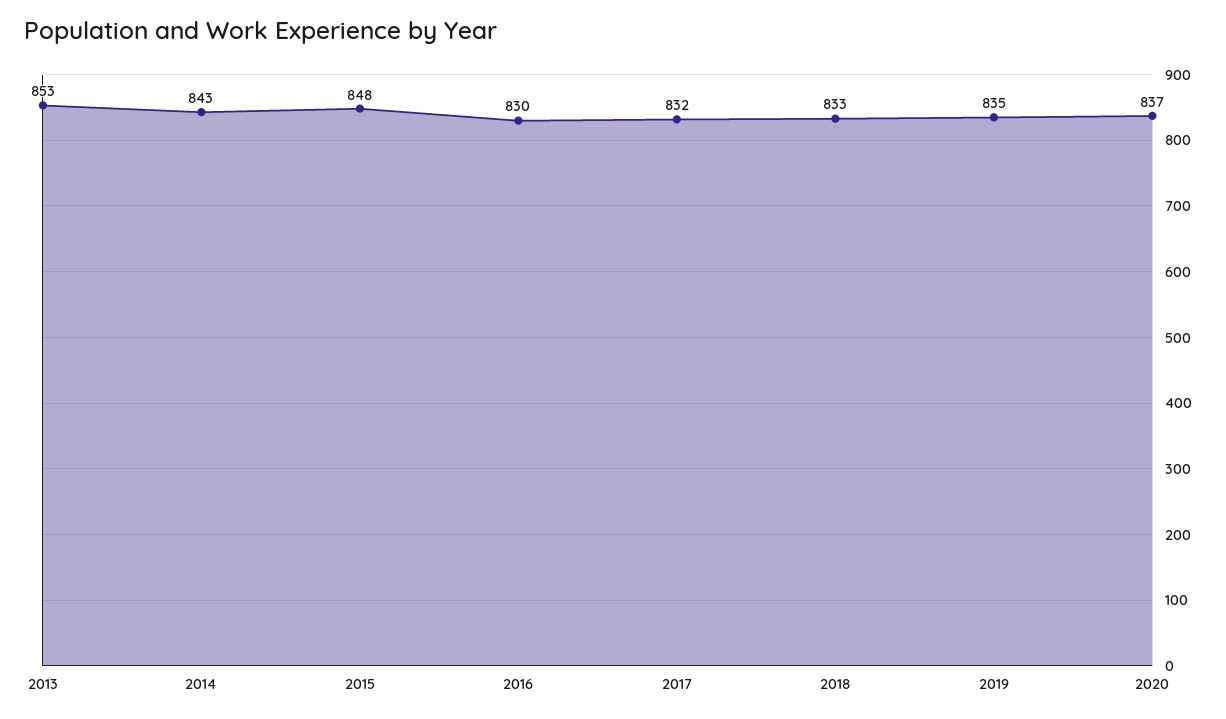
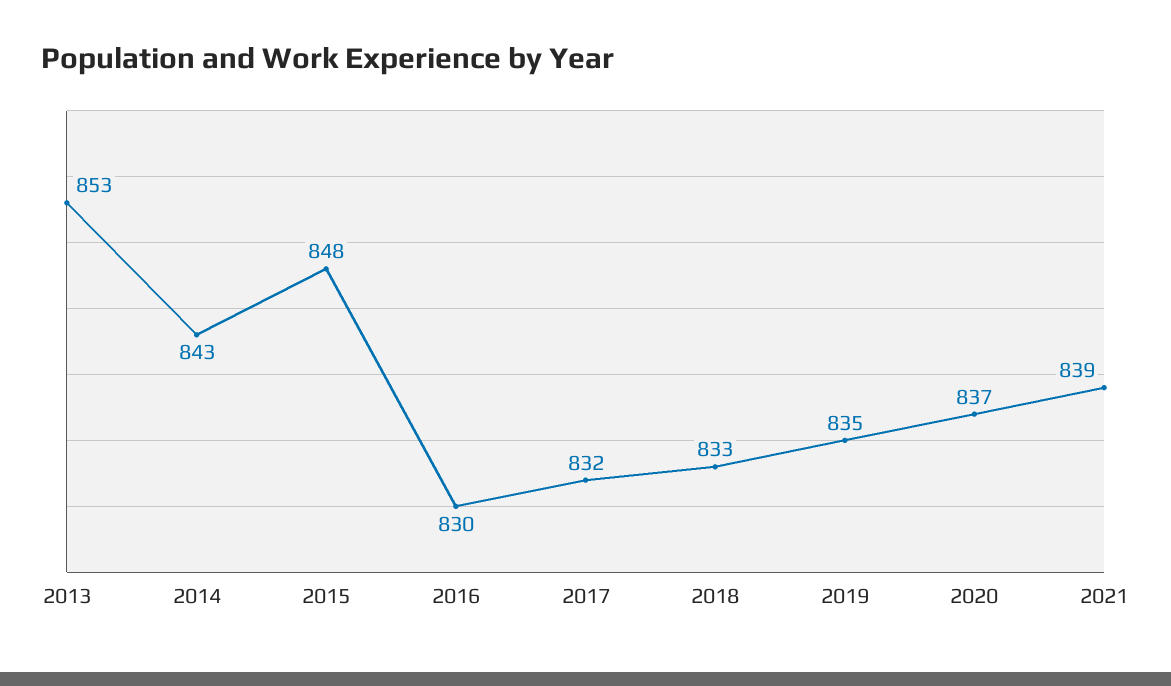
2021: none -> 839

